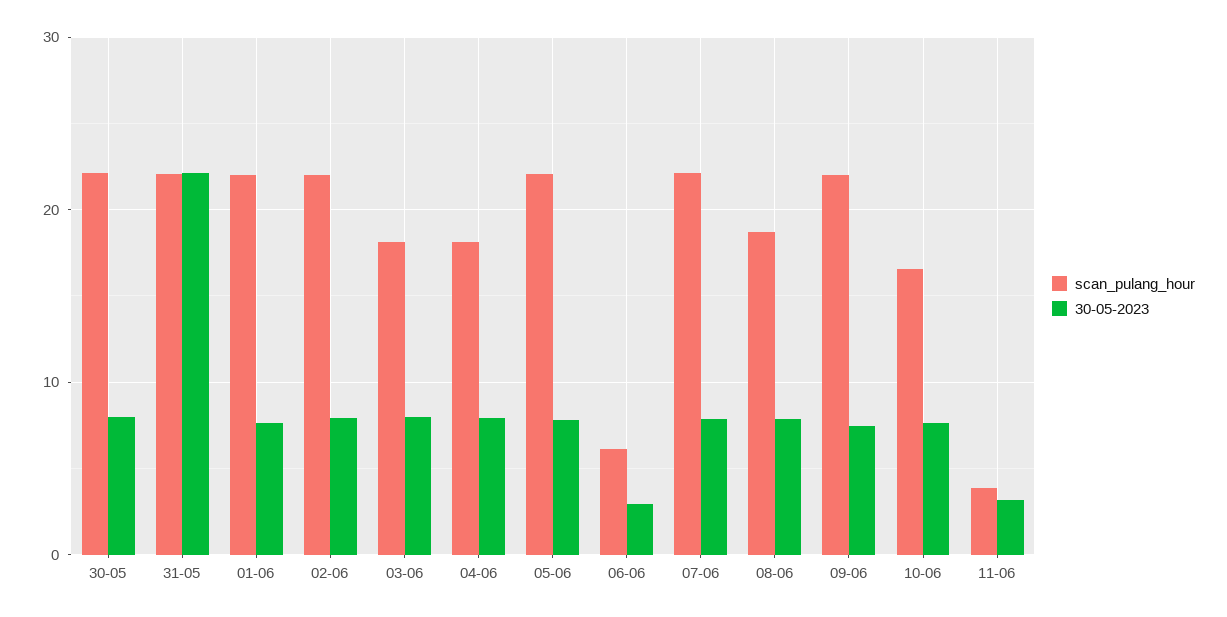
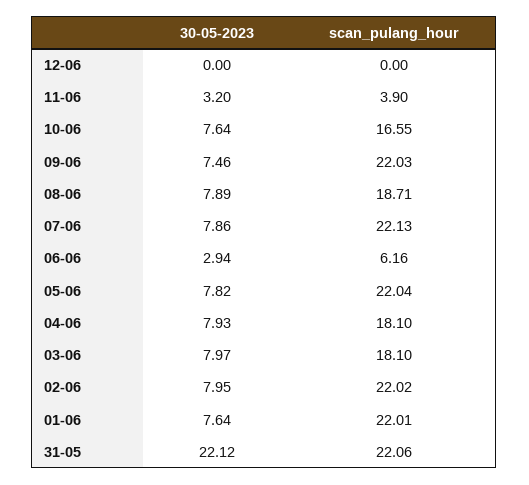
scan_pulang_hour, 30-05: 22 -> none
30-05-2023, 30-05: 8 -> none
30-05-2023, 12-06: none -> 0
scan_pulang_hour, 12-06: none -> 0

